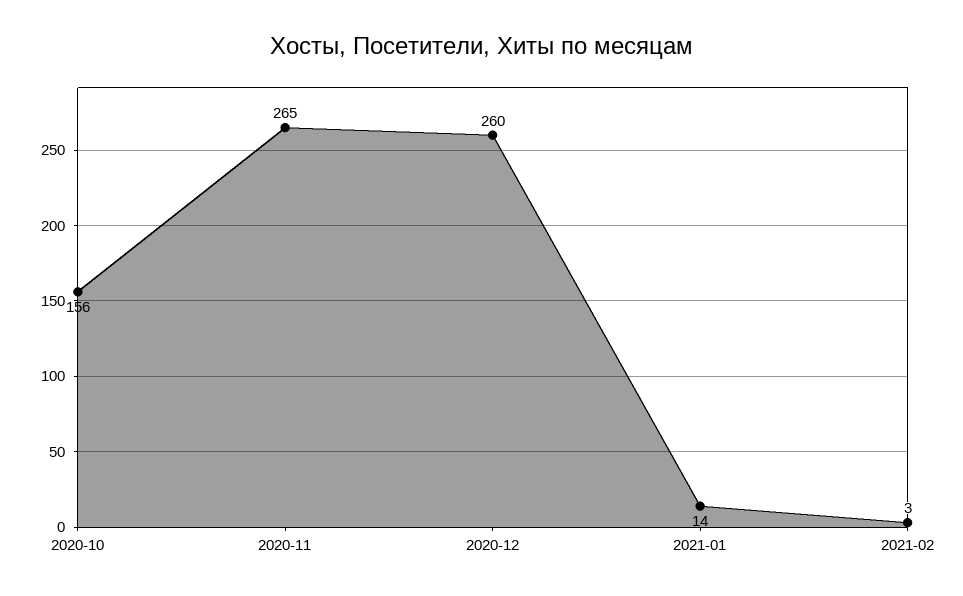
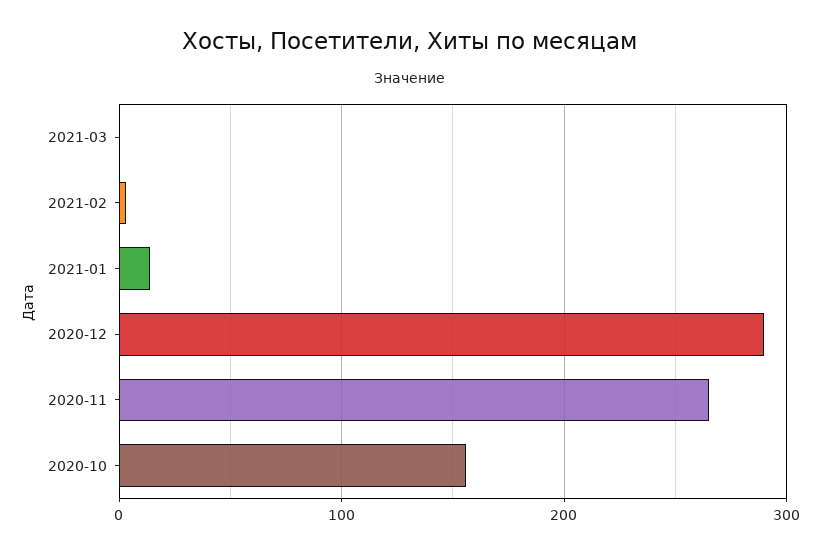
2020-12: 260 -> 290
2021-03: none -> 0

